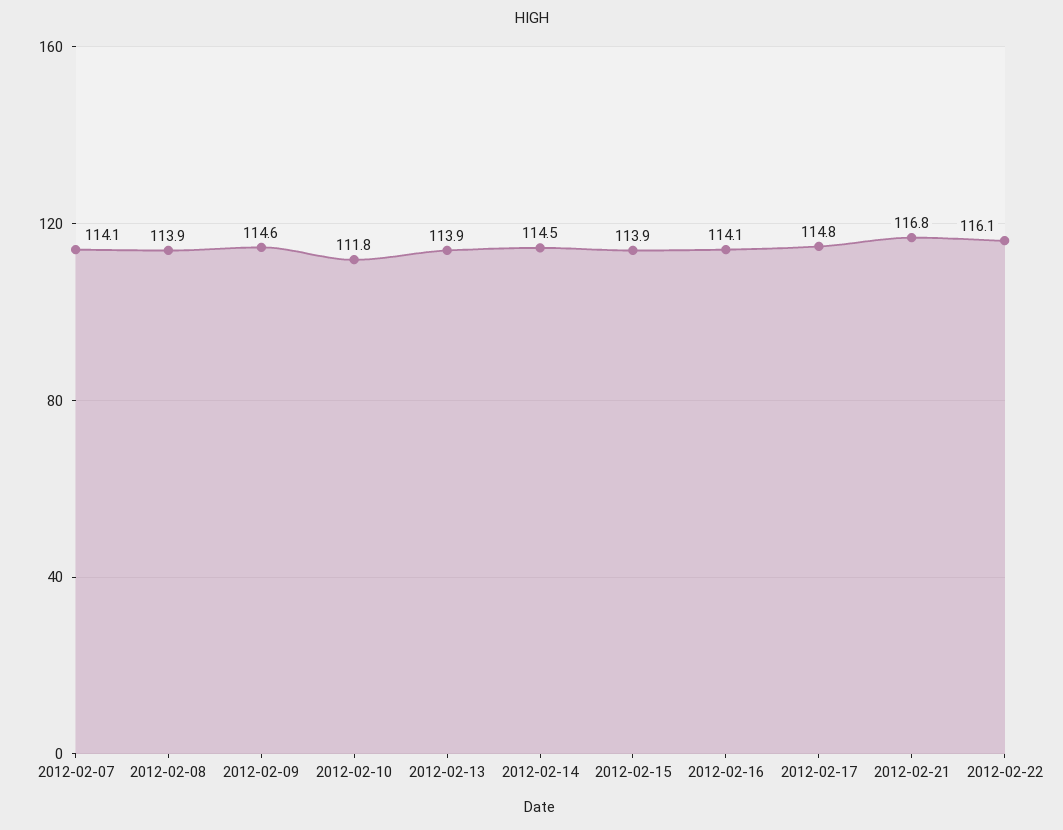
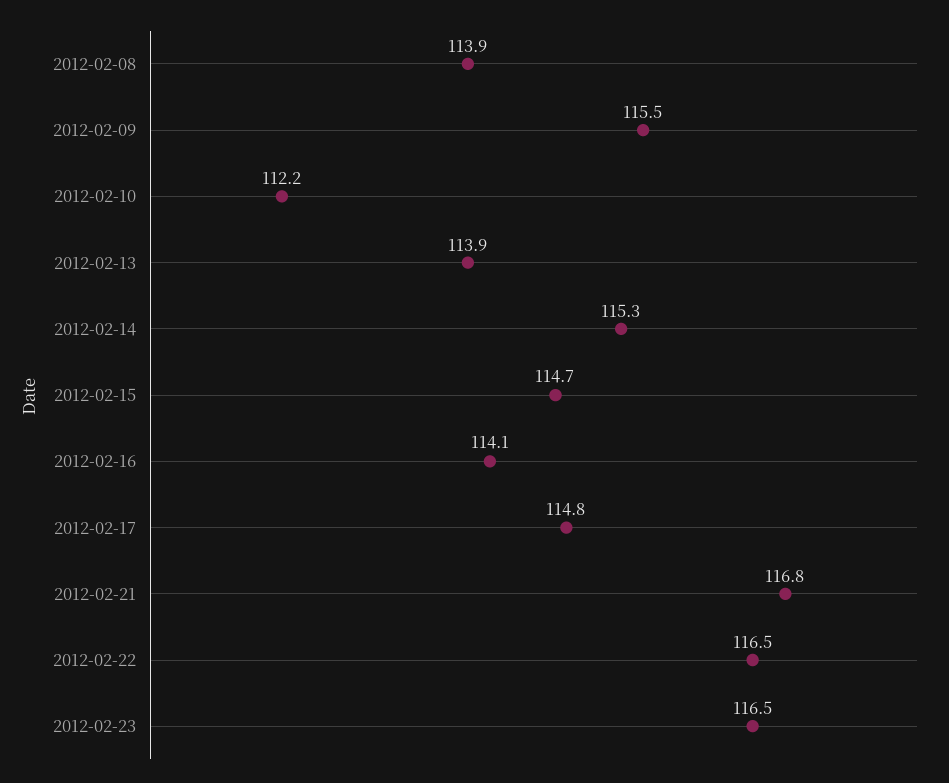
2012-02-07: 114.1 -> none
2012-02-09: 114.6 -> 115.5
2012-02-10: 111.8 -> 112.2
2012-02-14: 114.5 -> 115.3
2012-02-15: 113.9 -> 114.7
2012-02-22: 116.1 -> 116.5
2012-02-23: none -> 116.5

